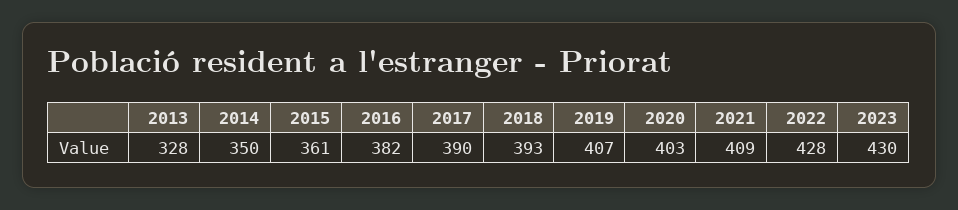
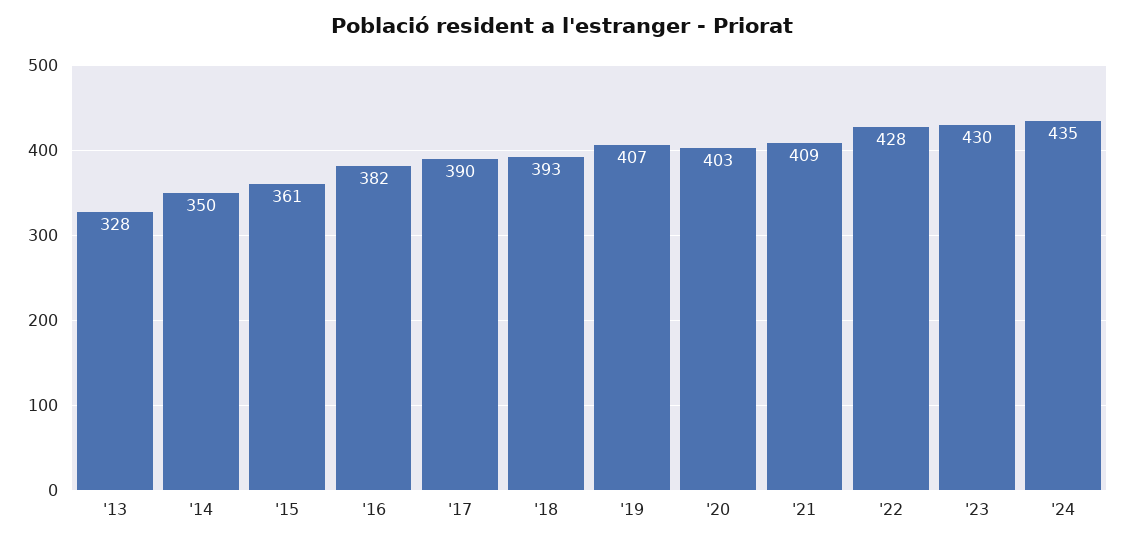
'24: none -> 435

